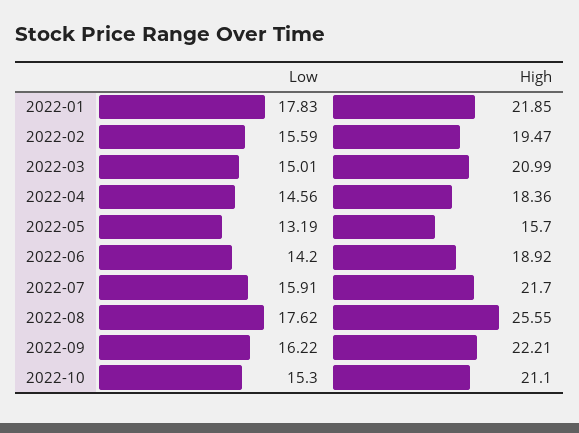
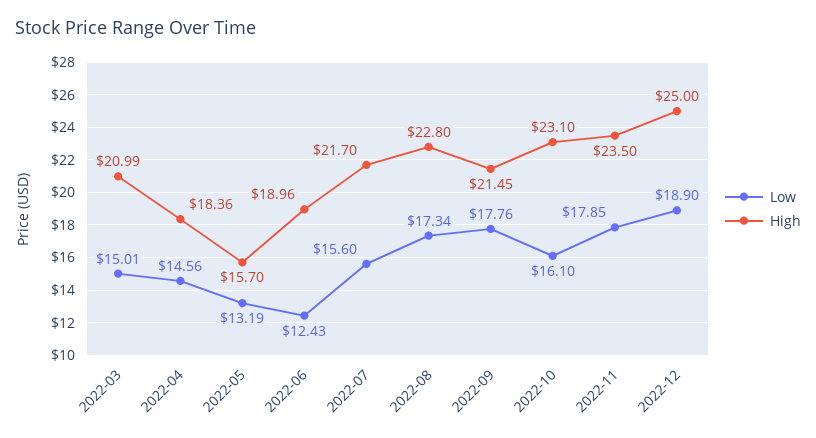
Low, 2022-01: 17.83 -> none
High, 2022-01: 21.85 -> none
Low, 2022-02: 15.59 -> none
High, 2022-02: 19.47 -> none
Low, 2022-06: 14.2 -> 12.43
High, 2022-06: 18.92 -> 18.96
Low, 2022-07: 15.91 -> 15.6
Low, 2022-08: 17.62 -> 17.34
High, 2022-08: 25.55 -> 22.8
Low, 2022-09: 16.22 -> 17.76
High, 2022-09: 22.21 -> 21.45
Low, 2022-10: 15.3 -> 16.1
High, 2022-10: 21.1 -> 23.1
Low, 2022-11: none -> 17.85
High, 2022-11: none -> 23.5
Low, 2022-12: none -> 18.9
High, 2022-12: none -> 25

